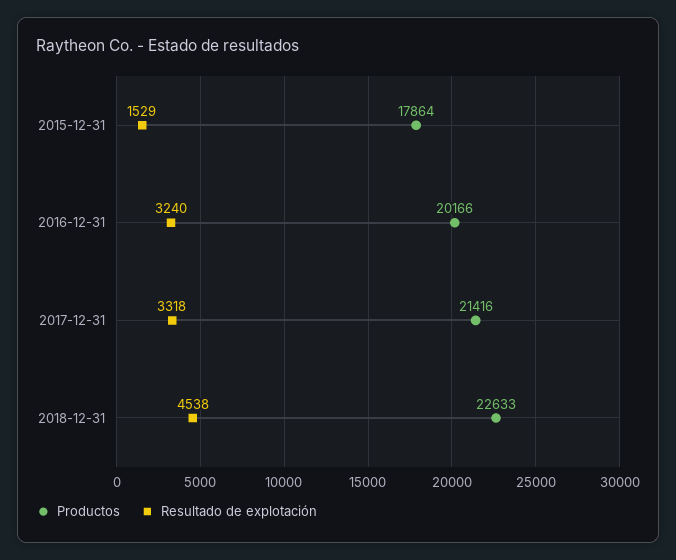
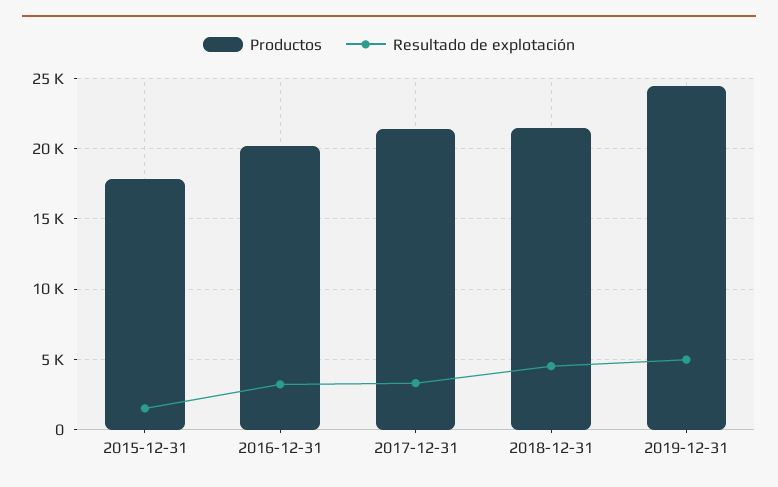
Productos, 2018-12-31: 22633 -> 21500
Productos, 2019-12-31: none -> 24500
Resultado de explotación, 2019-12-31: none -> 5000

